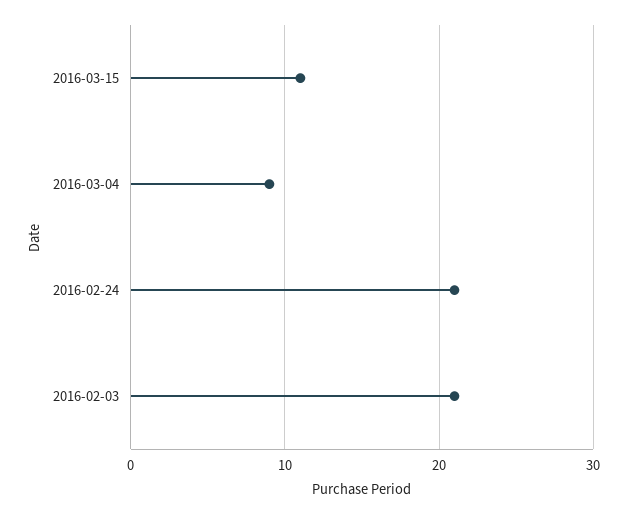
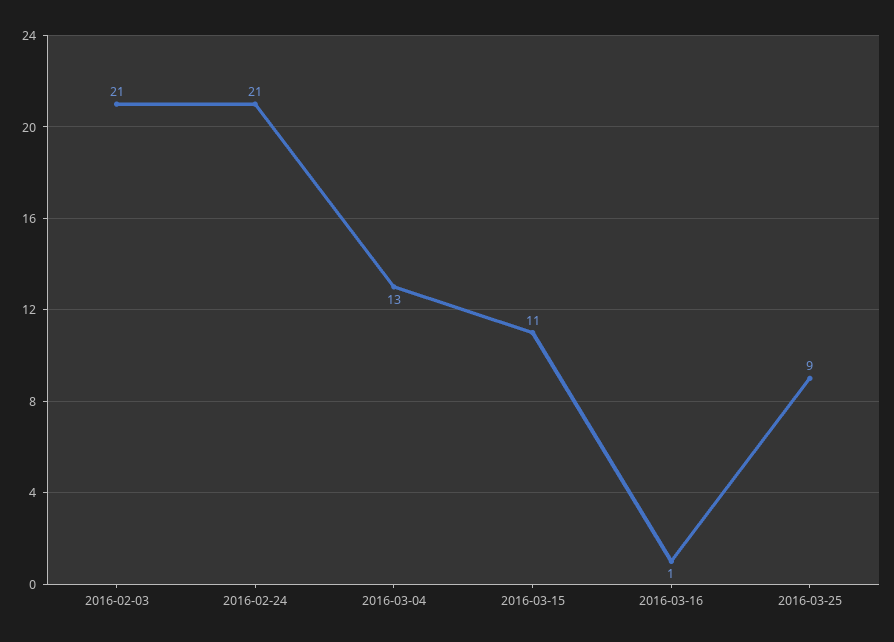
2016-03-04: 9 -> 13
2016-03-16: none -> 1
2016-03-25: none -> 9

